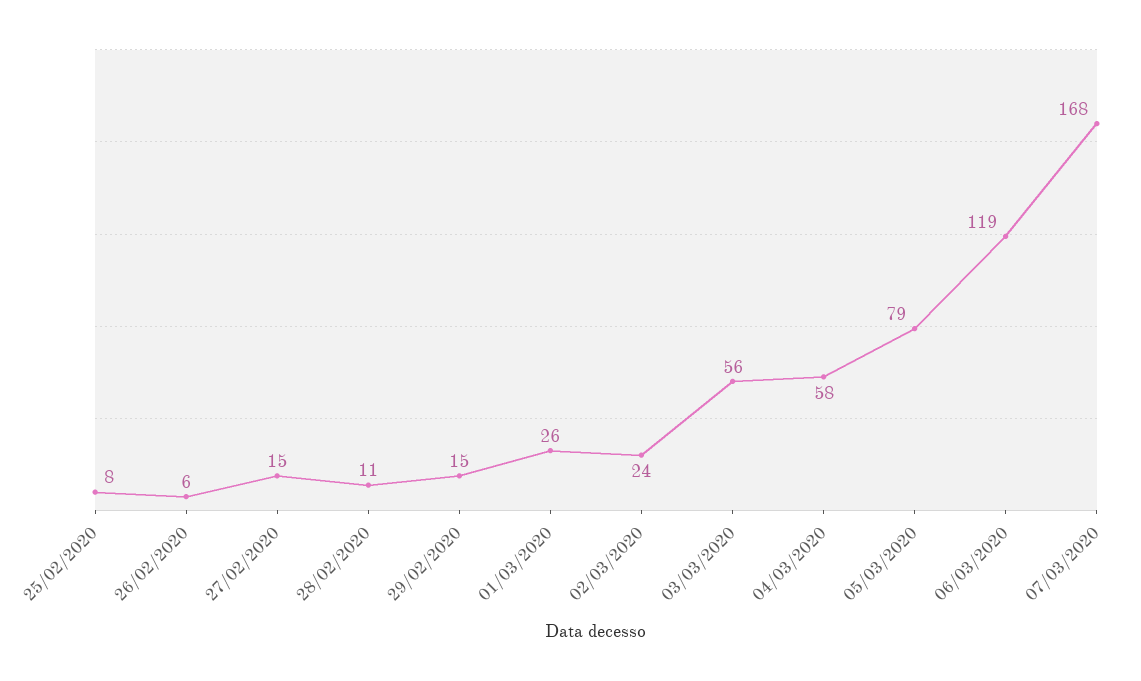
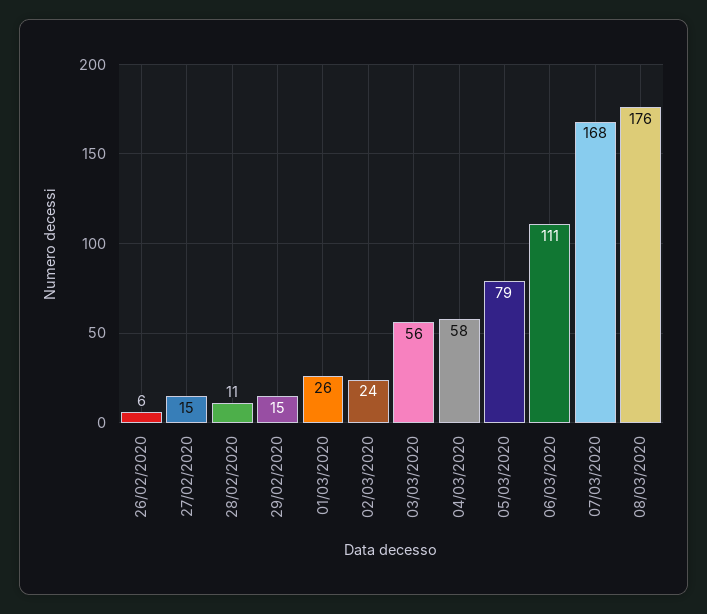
25/02/2020: 8 -> none
06/03/2020: 119 -> 111
08/03/2020: none -> 176

